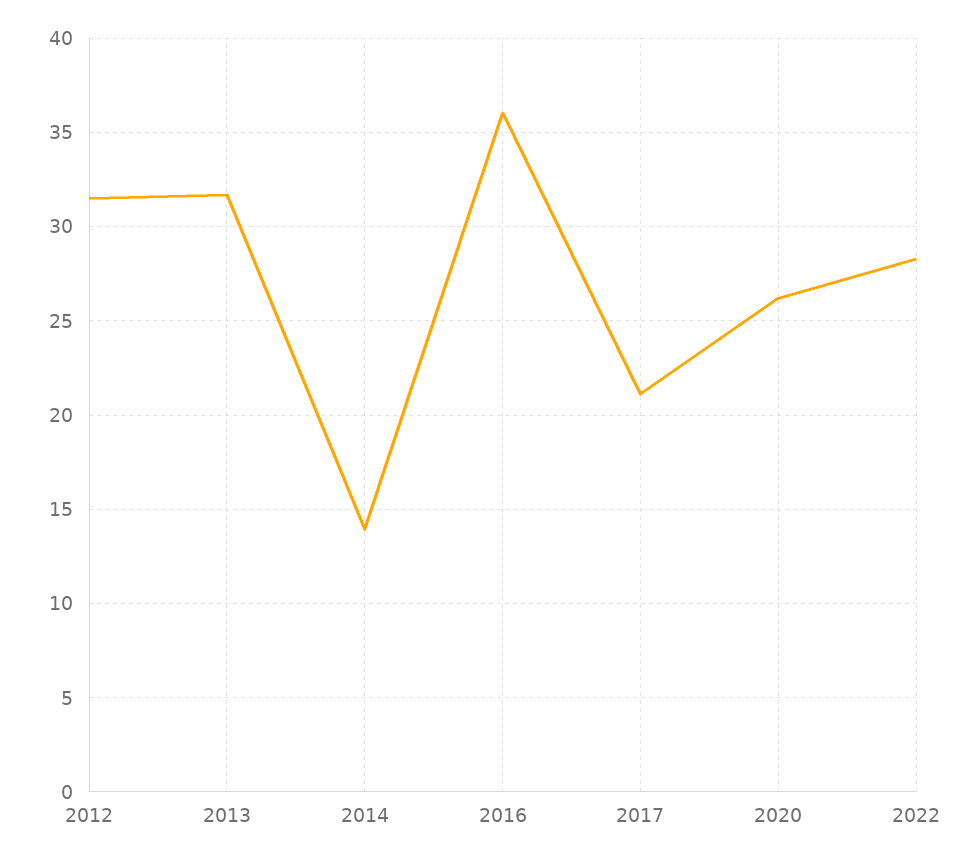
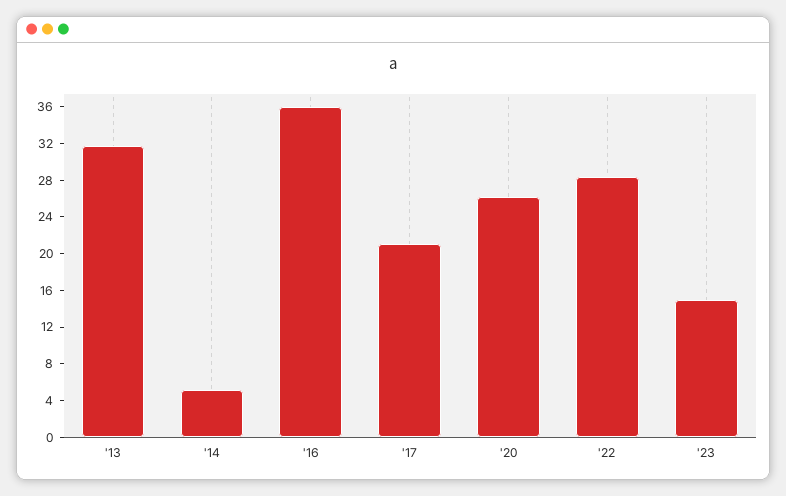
2012: 31.5 -> none
2014: 14 -> 5
'23: none -> 15

